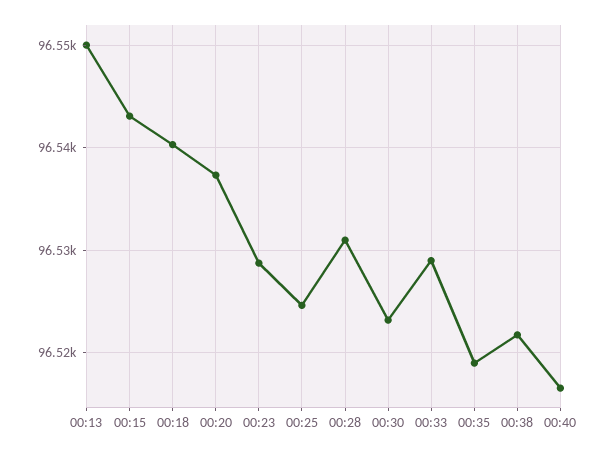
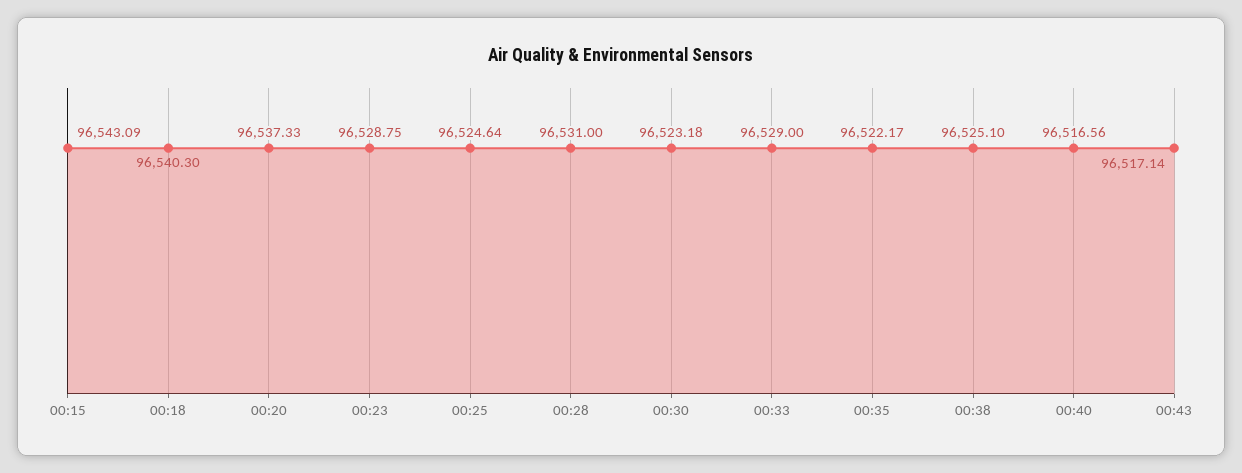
00:13: 96550 -> none
00:35: 96519 -> 96522.17
00:38: 96522 -> 96525.1
00:43: none -> 96517.14

